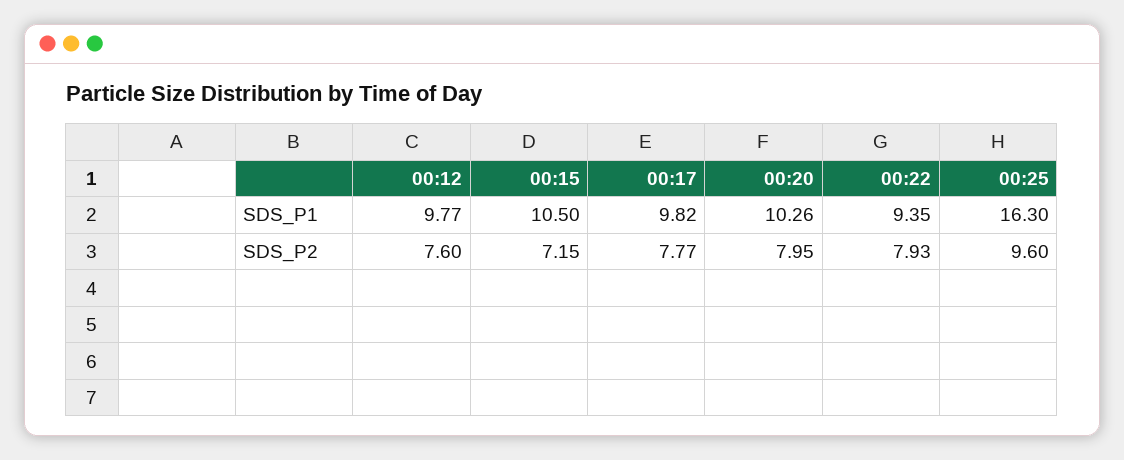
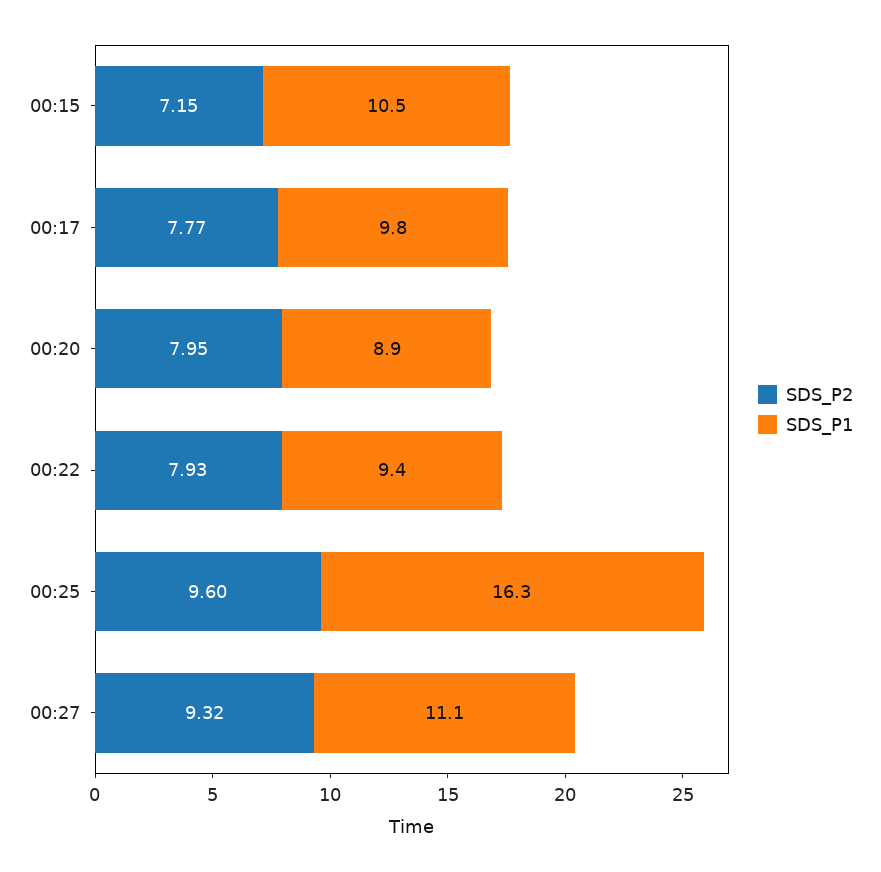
SDS_P1, 00:12: 9.77 -> none
SDS_P1, 00:20: 10.26 -> 8.9
SDS_P2, 00:12: 7.6 -> none
SDS_P2, 00:27: none -> 9.32
SDS_P1, 00:27: none -> 11.1

